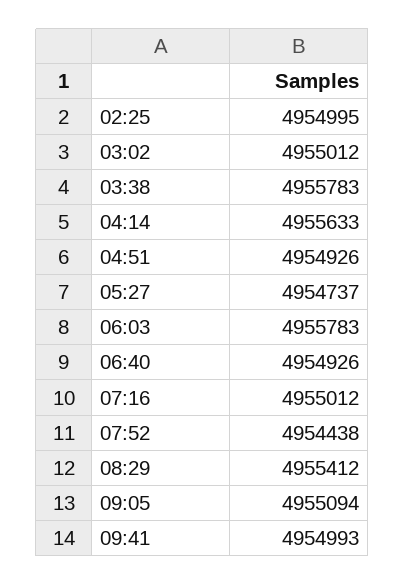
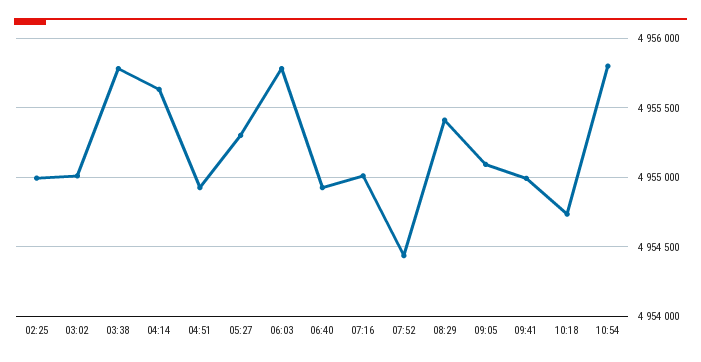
05:27: 4954737 -> 4955300
10:18: none -> 4954750
10:54: none -> 4955800

